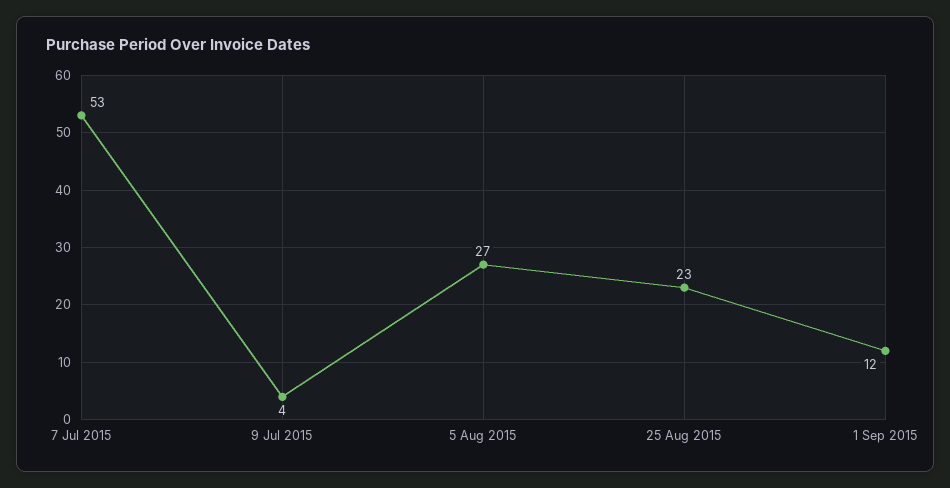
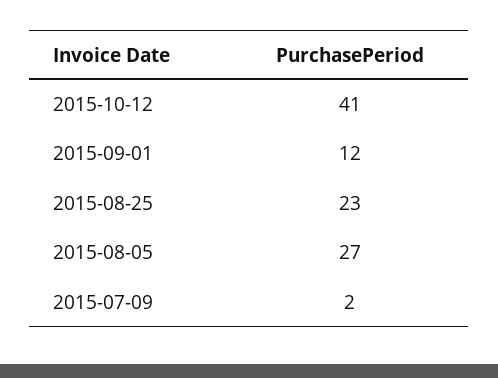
7 Jul 2015: 53 -> none
9 Jul 2015: 4 -> 2
2015-10-12: none -> 41

